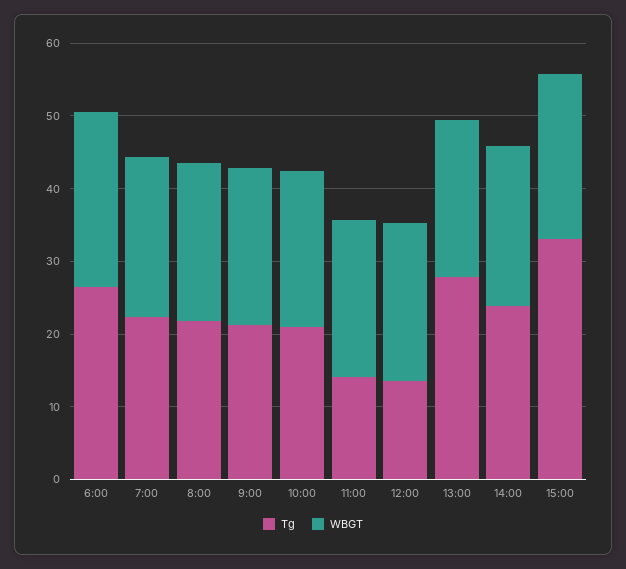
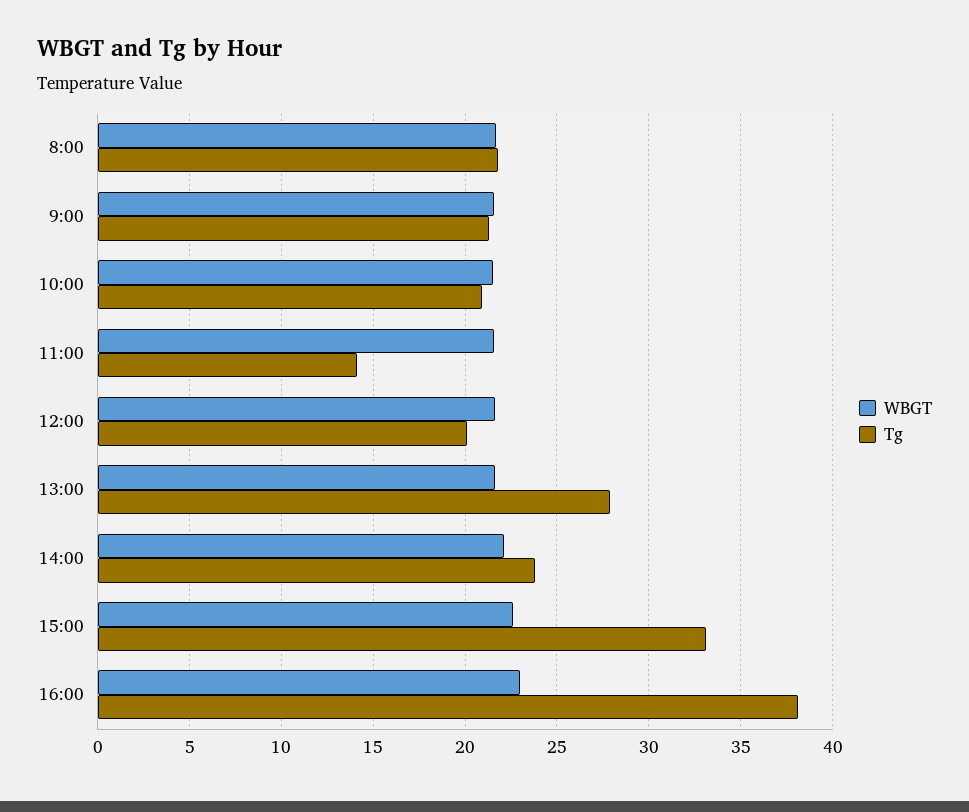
Tg, 6:00: 26 -> none
WBGT, 6:00: 24 -> none
Tg, 7:00: 22 -> none
WBGT, 7:00: 22 -> none
Tg, 12:00: 14 -> 20
WBGT, 16:00: none -> 23
Tg, 16:00: none -> 38

